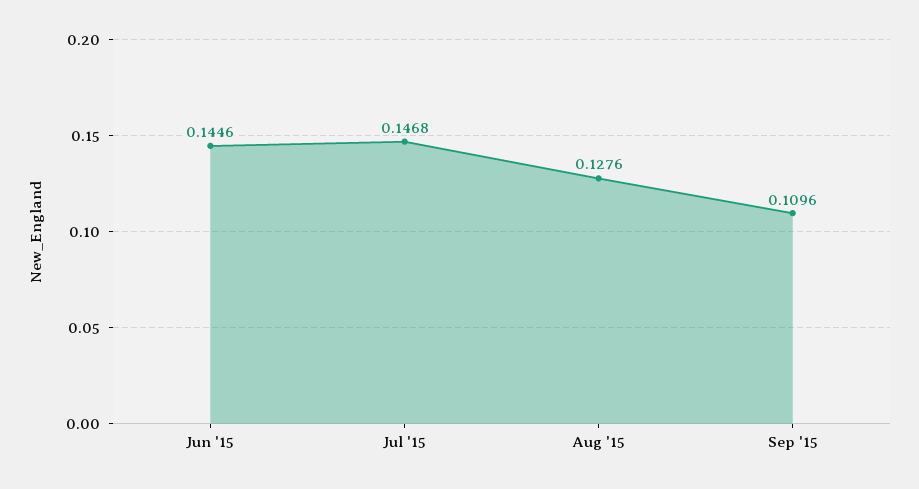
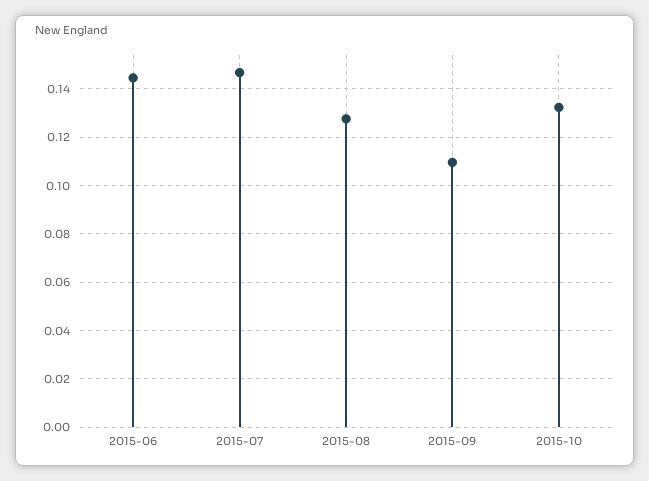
2015-10: none -> 0.1325

